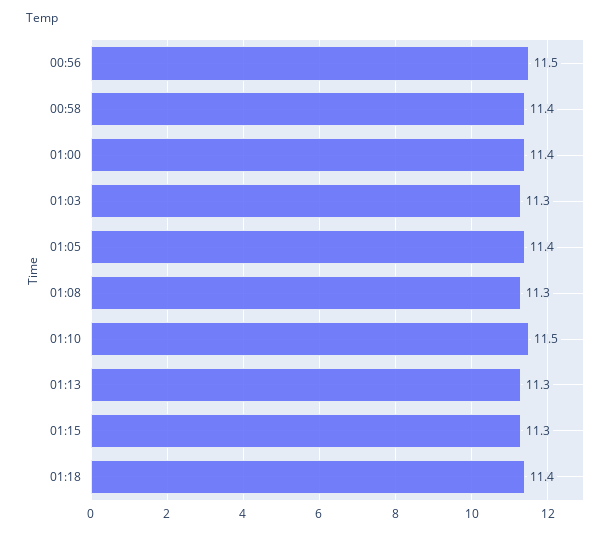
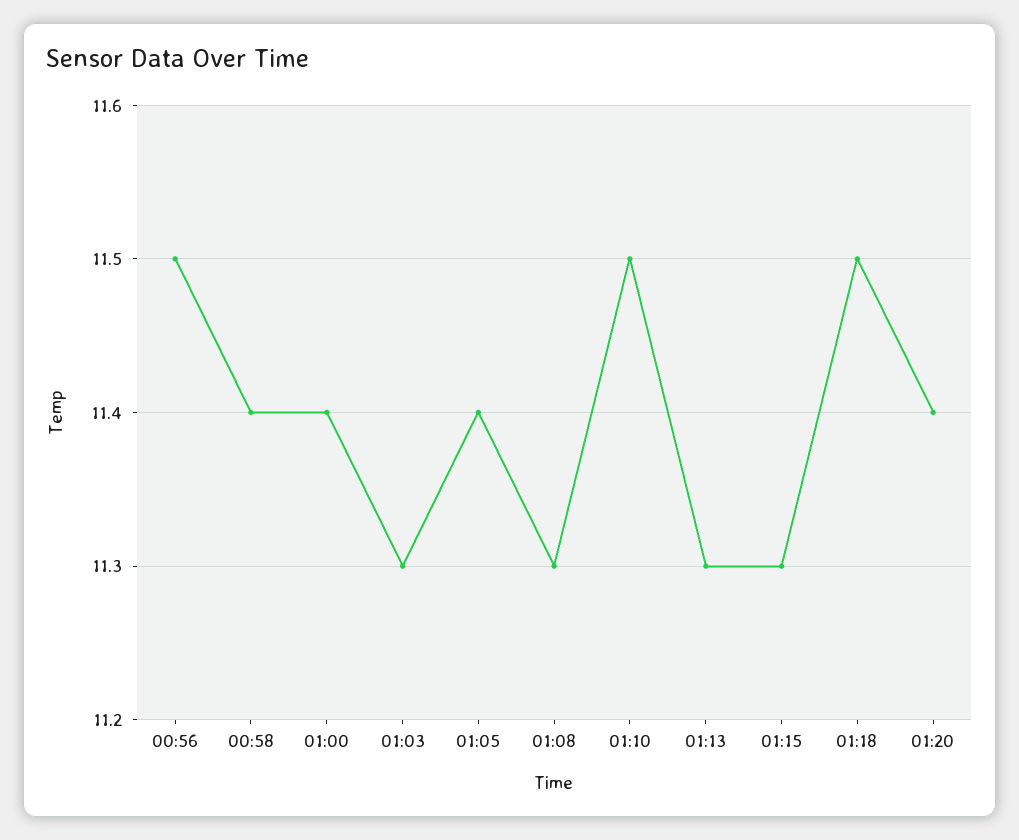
01:18: 11.4 -> 11.5
01:20: none -> 11.4

